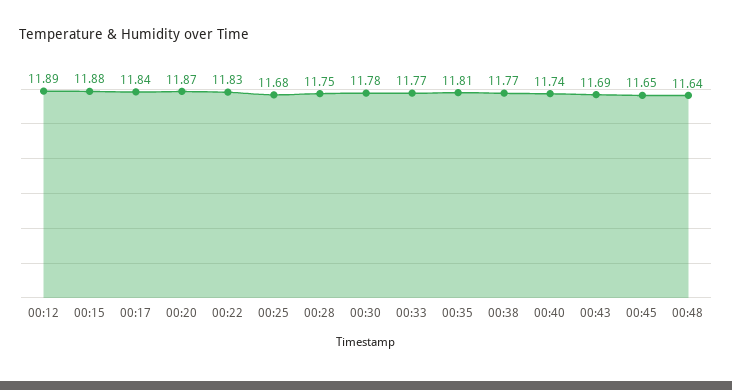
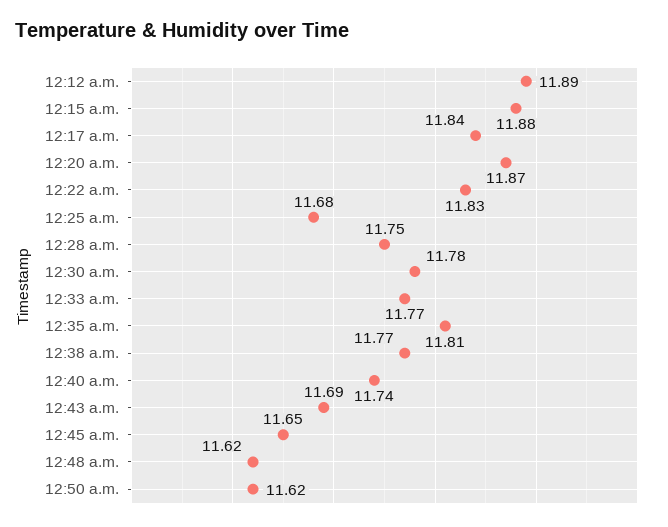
00:48: 11.64 -> 11.62
12:50 a.m.: none -> 11.62

